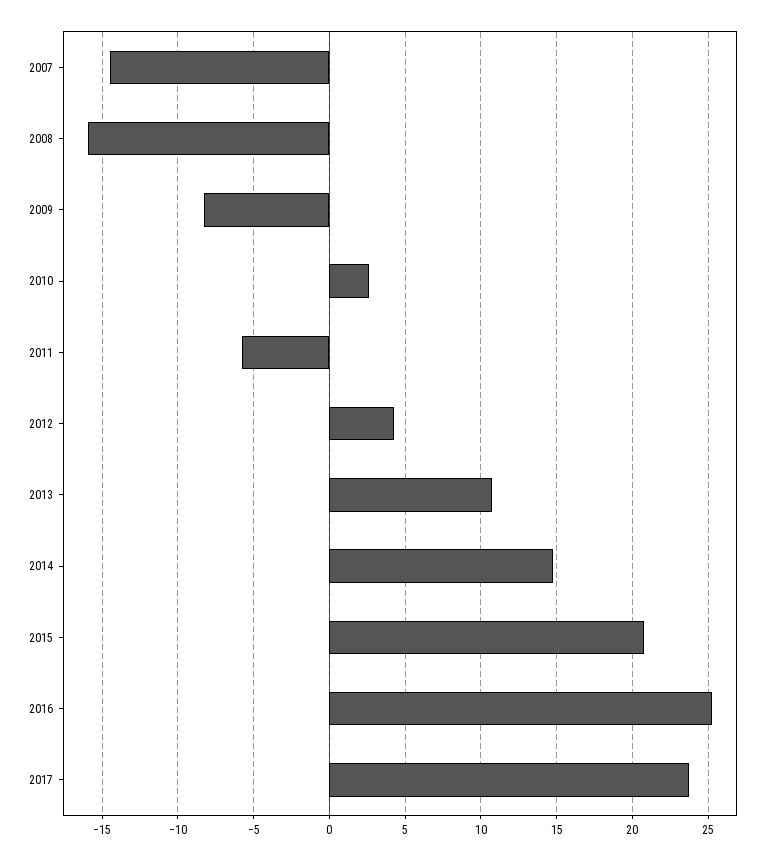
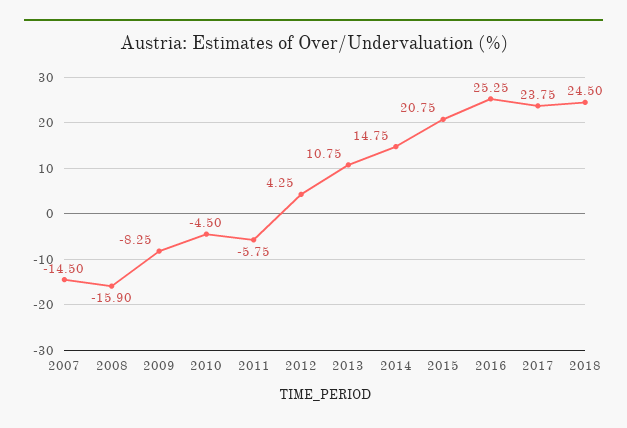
2010: 2.5 -> -4.5
2018: none -> 24.5

